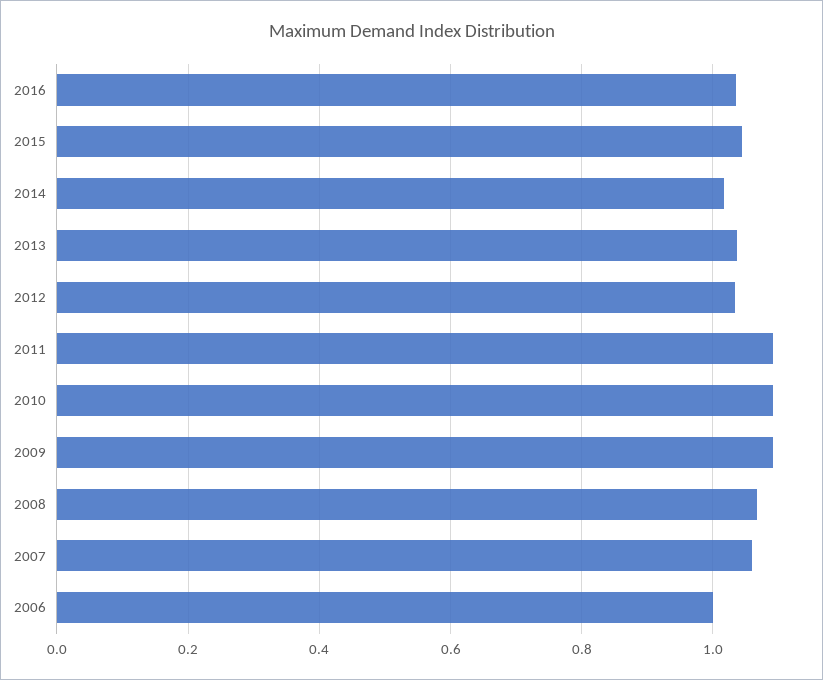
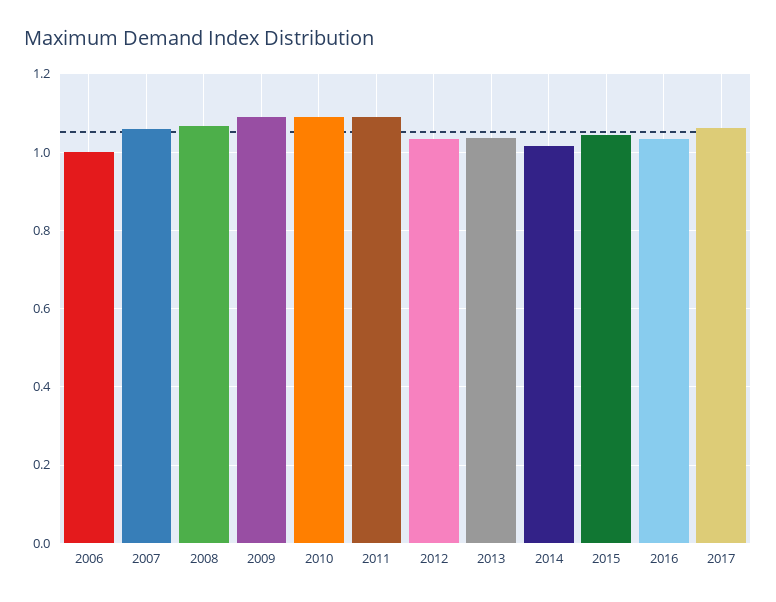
2017: none -> 1.06

